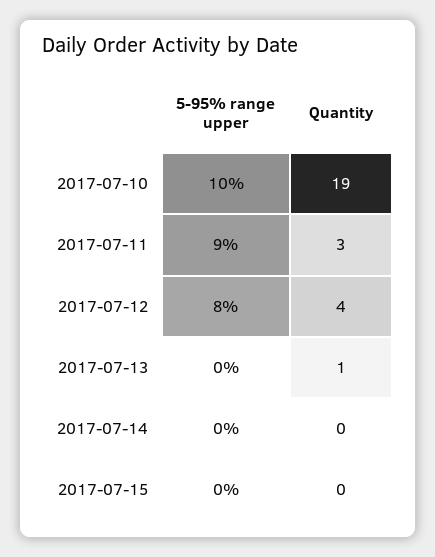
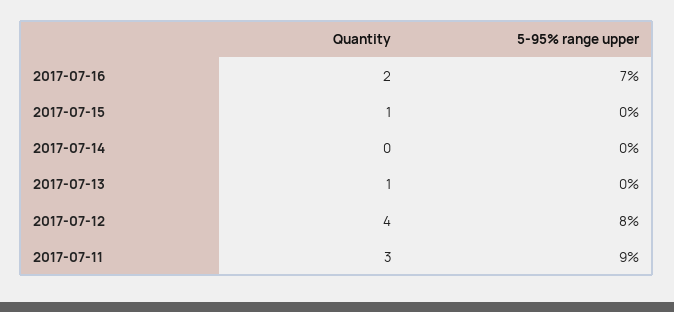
5-95% range upper, 2017-07-10: 10 -> none
Quantity, 2017-07-10: 19 -> none
Quantity, 2017-07-15: 0 -> 1
Quantity, 2017-07-16: none -> 2
5-95% range upper, 2017-07-16: none -> 7

